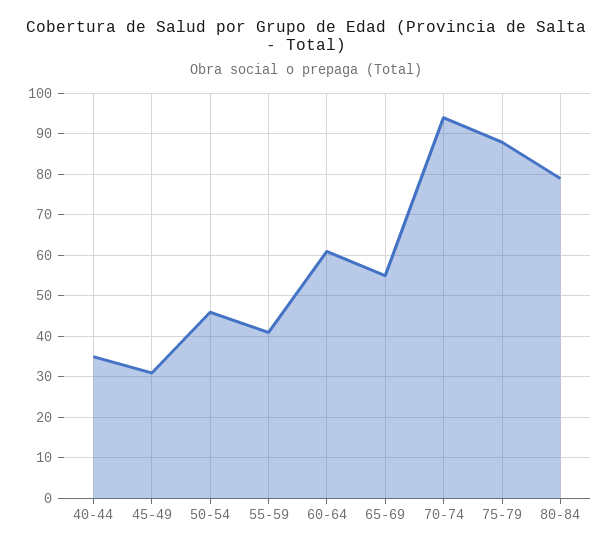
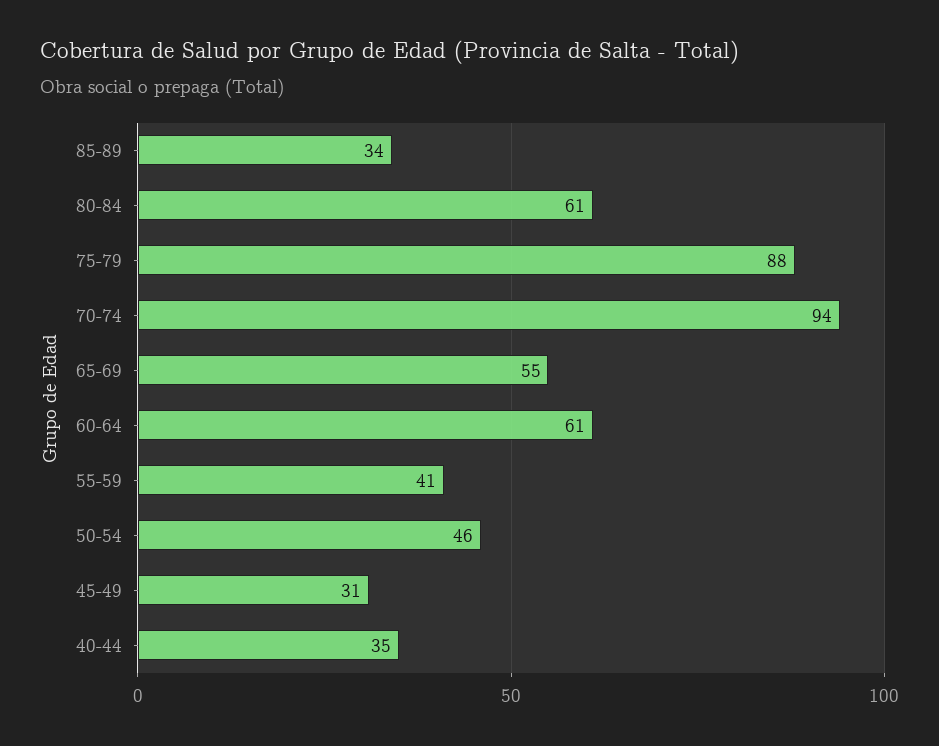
80-84: 80 -> 61
85-89: none -> 34

